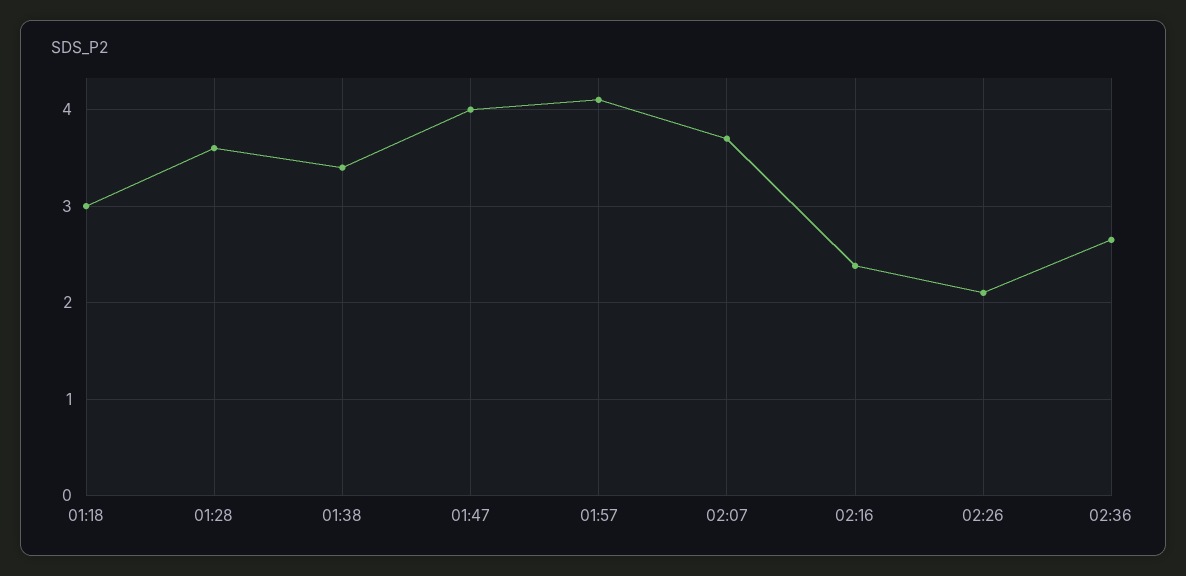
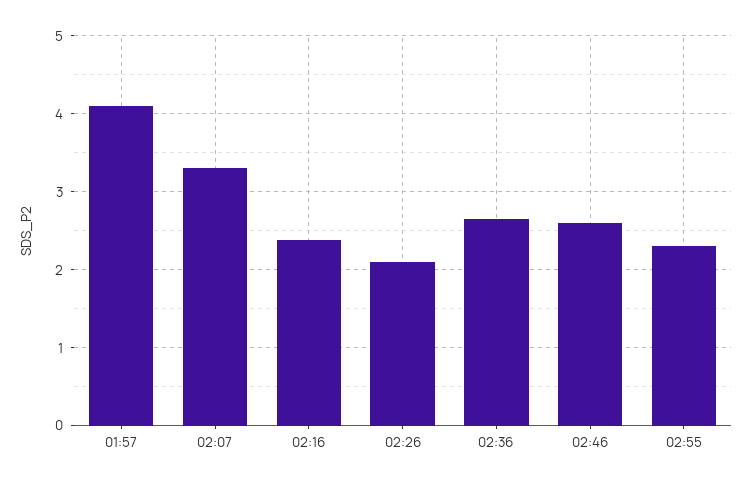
01:18: 3 -> none
01:28: 3.6 -> none
01:38: 3.4 -> none
01:47: 4 -> none
02:07: 3.7 -> 3.3
02:46: none -> 2.6
02:55: none -> 2.3

